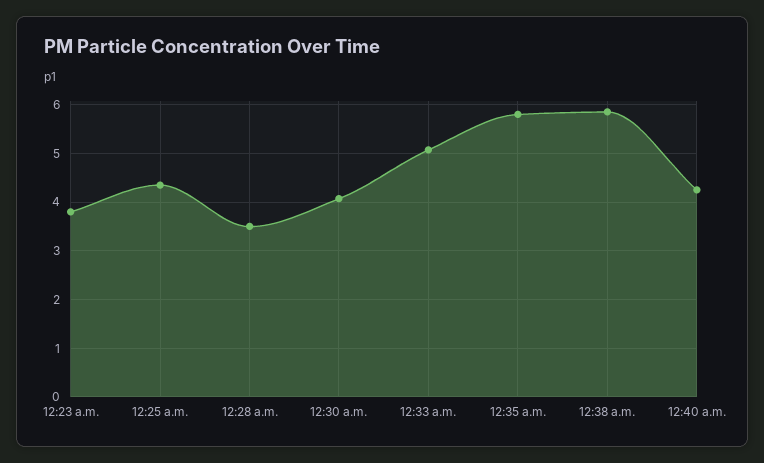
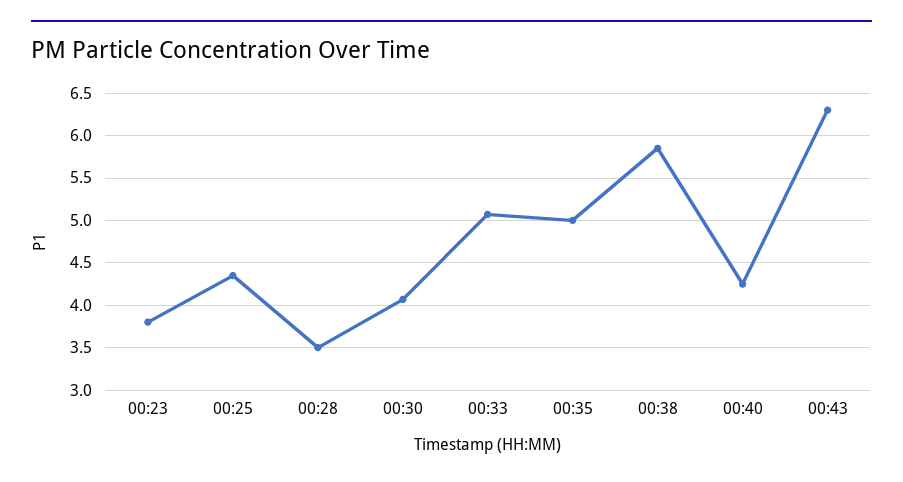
12:35 a.m.: 5.8 -> 5
00:43: none -> 6.3

